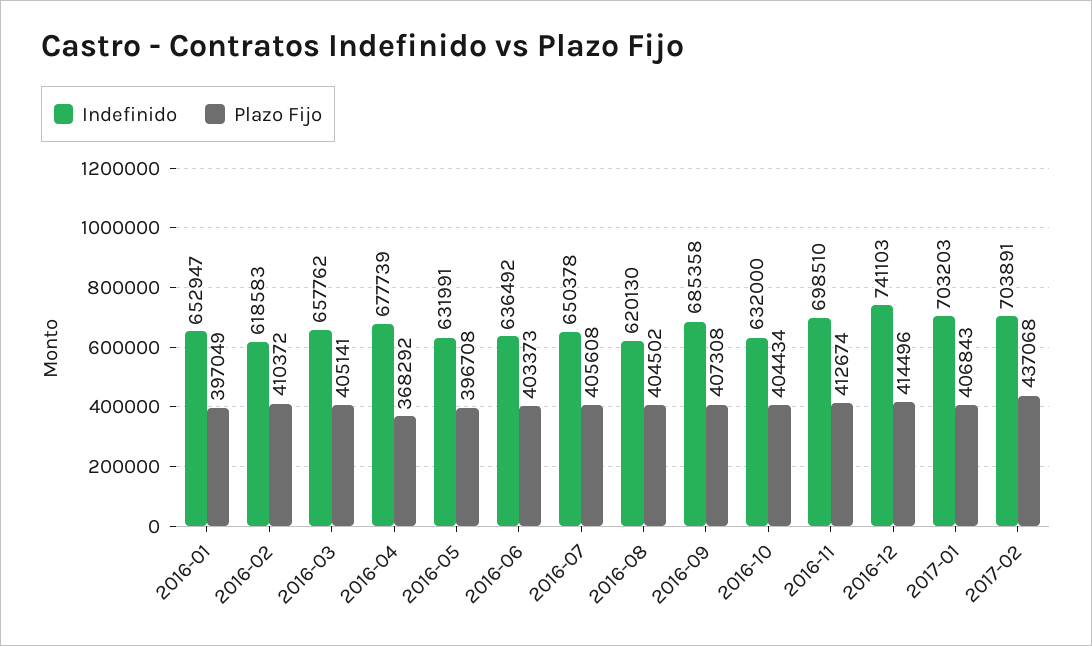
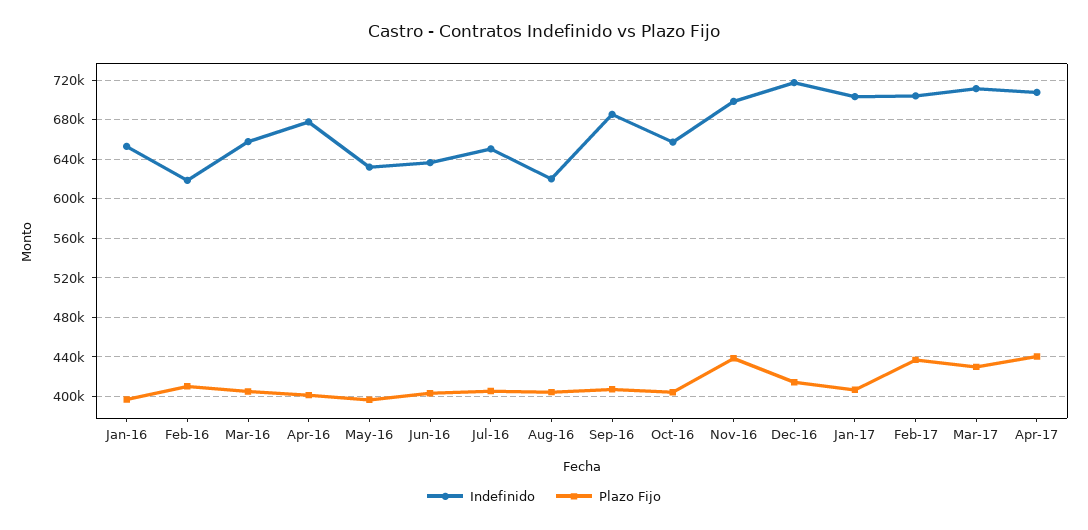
Plazo Fijo, 2016-04: 368292 -> 400000
Indefinido, 2016-10: 632000 -> 660000
Plazo Fijo, 2016-11: 412674 -> 440000
Indefinido, 2016-12: 741103 -> 720000
Indefinido, Mar-17: none -> 710000
Plazo Fijo, Mar-17: none -> 430000
Indefinido, Apr-17: none -> 710000
Plazo Fijo, Apr-17: none -> 440000

